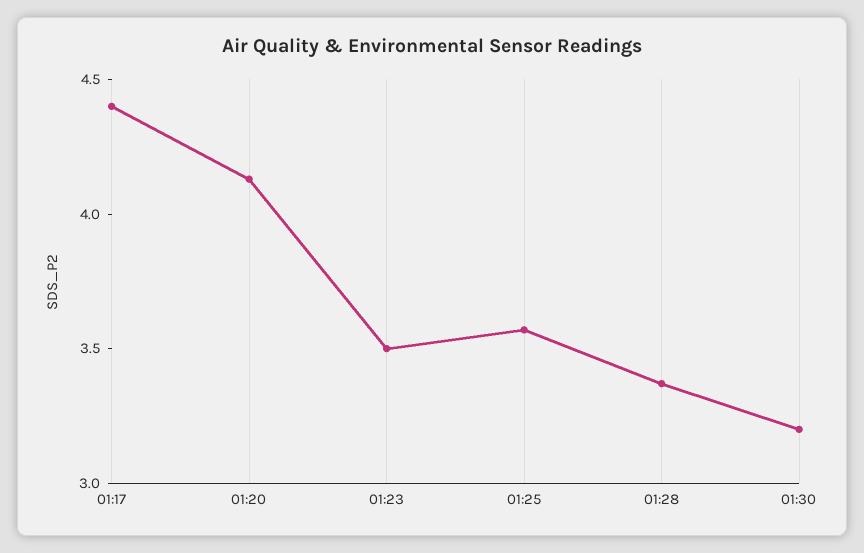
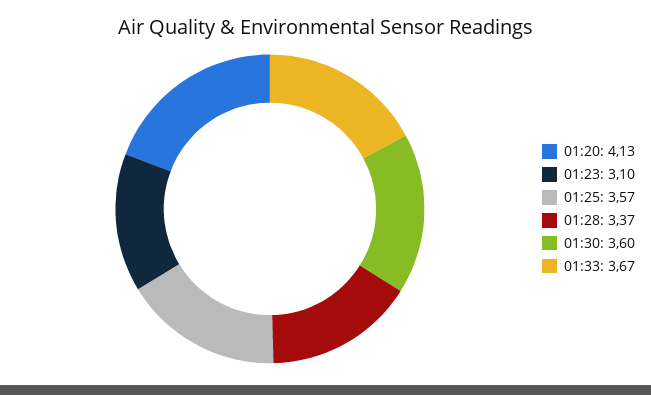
01:17: 4.4 -> none
01:23: 3.5 -> 3.1
01:30: 3.2 -> 3.6
01:33: none -> 3.67

